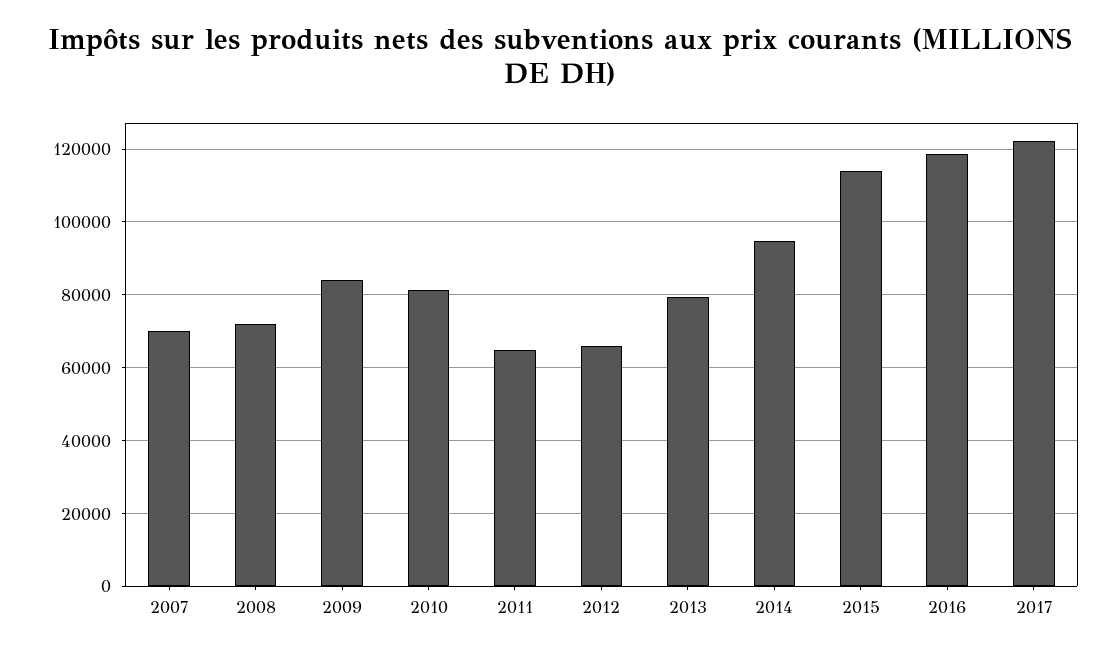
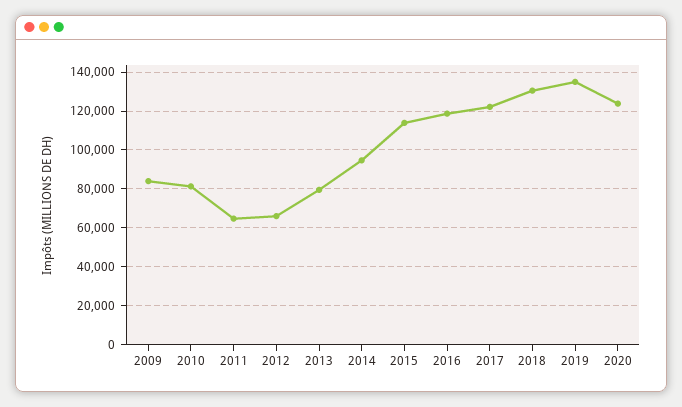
2007: 70000 -> none
2008: 72000 -> none
2018: none -> 130000
2019: none -> 135000
2020: none -> 125000

